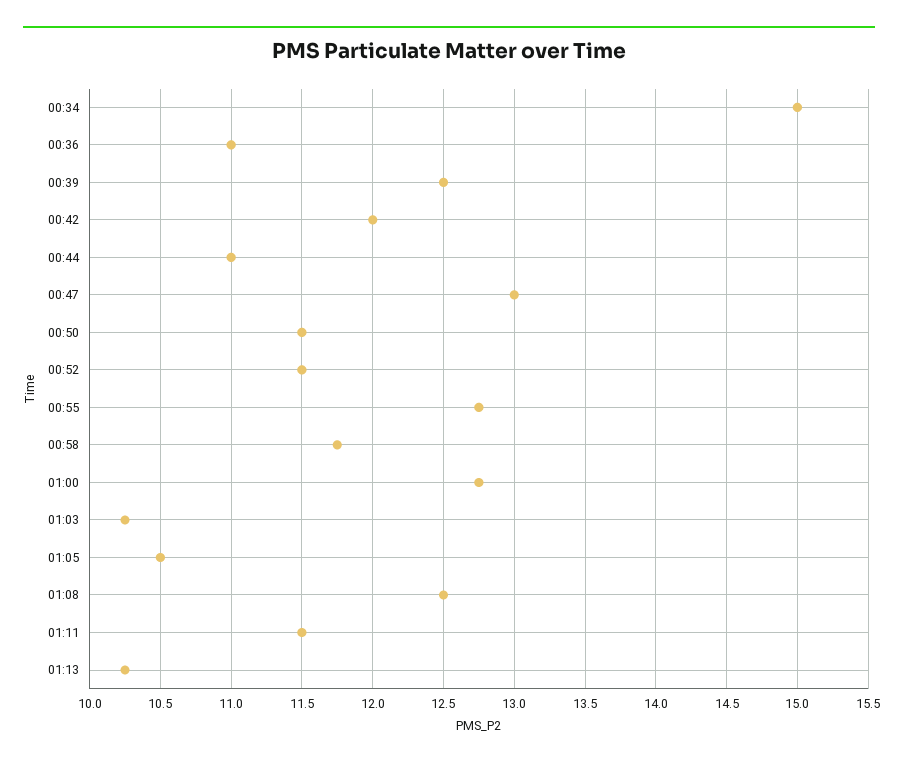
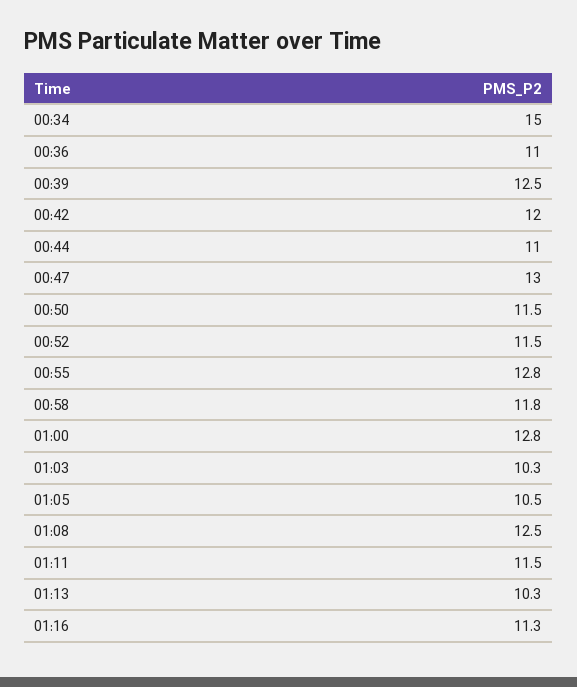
01:16: none -> 11.3

